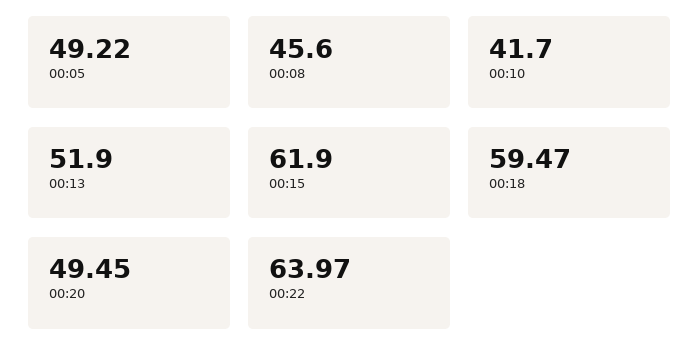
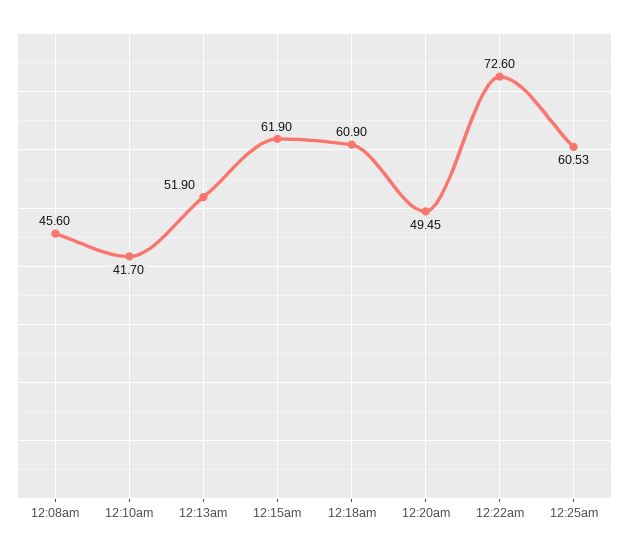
00:05: 49.22 -> none
00:18: 59.47 -> 60.9
00:22: 63.97 -> 72.6
12:25am: none -> 60.53

